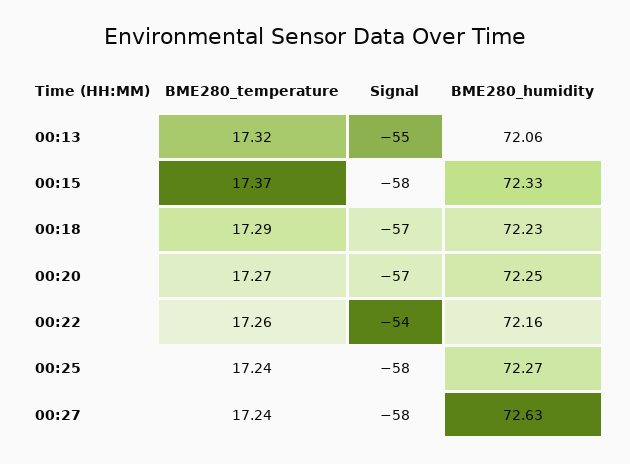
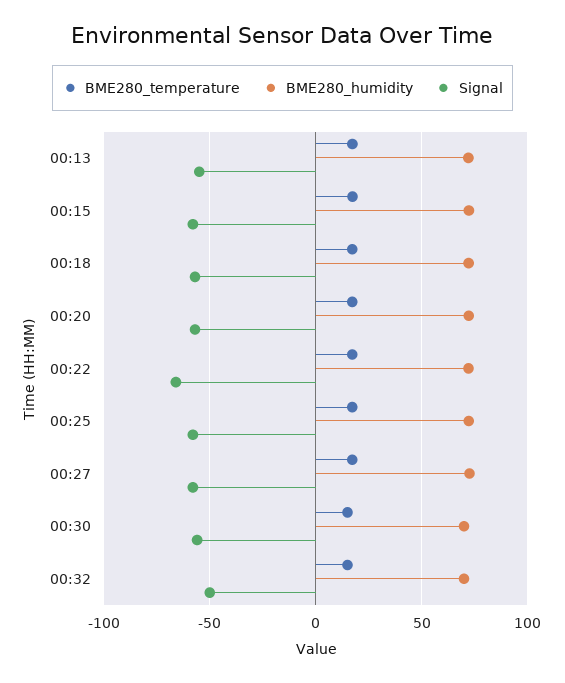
Signal, 00:22: -54 -> -65
BME280_temperature, 00:30: none -> 15
BME280_humidity, 00:30: none -> 70
Signal, 00:30: none -> -55
BME280_temperature, 00:32: none -> 15
BME280_humidity, 00:32: none -> 70
Signal, 00:32: none -> -50

